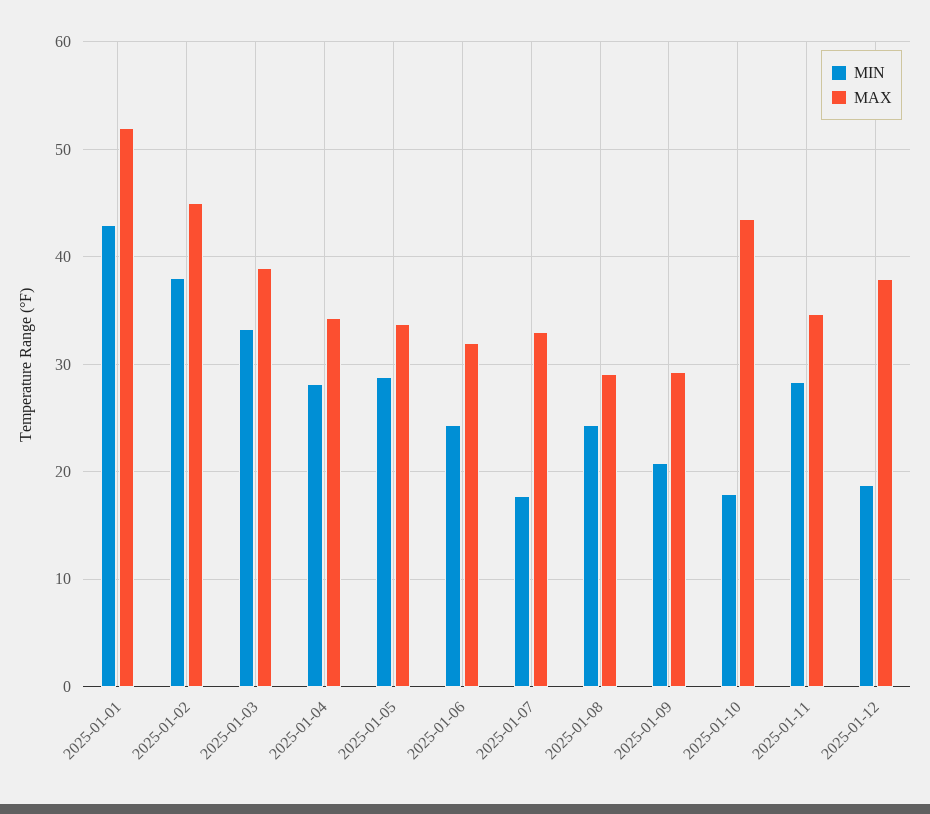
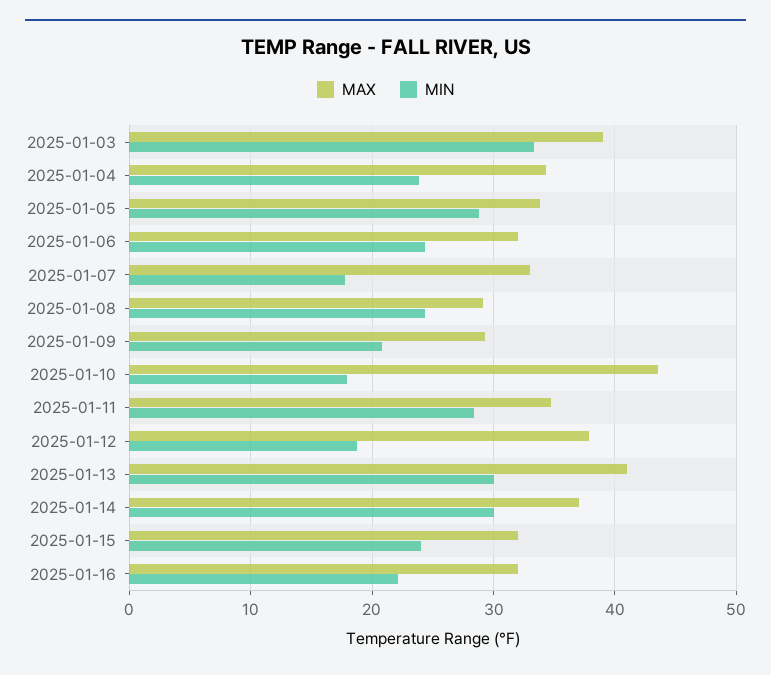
MIN, 2025-01-01: 43 -> none
MAX, 2025-01-01: 52 -> none
MIN, 2025-01-02: 38 -> none
MAX, 2025-01-02: 45 -> none
MIN, 2025-01-04: 28 -> 24
MAX, 2025-01-13: none -> 41
MIN, 2025-01-13: none -> 30
MAX, 2025-01-14: none -> 37
MIN, 2025-01-14: none -> 30
MAX, 2025-01-15: none -> 32
MIN, 2025-01-15: none -> 24
MAX, 2025-01-16: none -> 32
MIN, 2025-01-16: none -> 22

